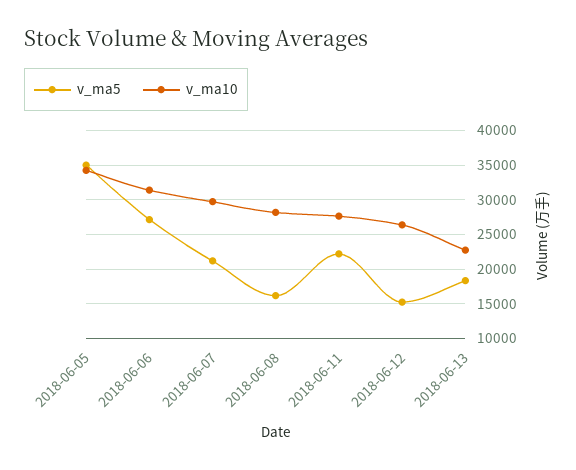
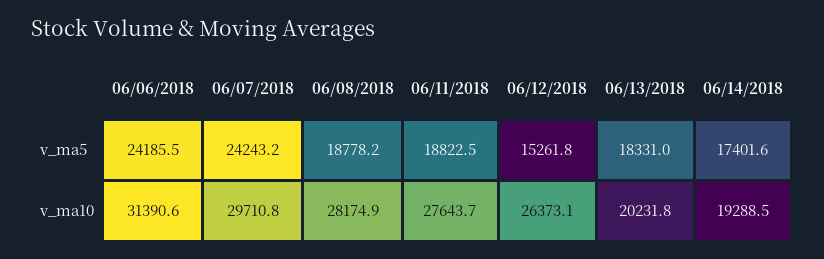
v_ma5, 2018-06-05: 35000 -> none
v_ma10, 2018-06-05: 34000 -> none
v_ma5, 2018-06-06: 27000 -> 24185.5
v_ma5, 2018-06-07: 21000 -> 24243.2
v_ma5, 2018-06-08: 16000 -> 18778.2
v_ma5, 2018-06-11: 22000 -> 18822.5
v_ma10, 2018-06-13: 23000 -> 20231.8
v_ma5, 06/14/2018: none -> 17401.6
v_ma10, 06/14/2018: none -> 19288.5

